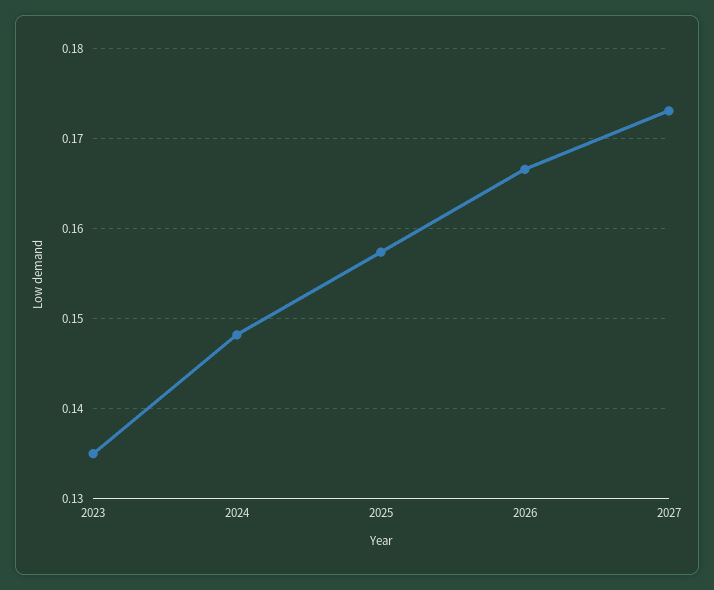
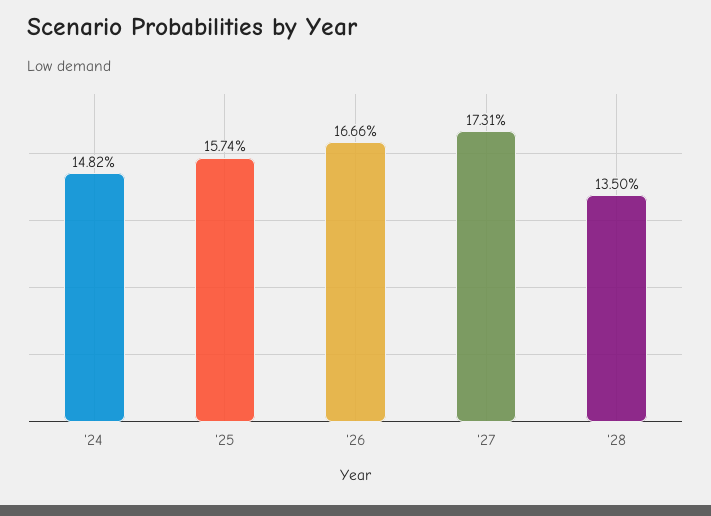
2023: 0.135 -> none
'28: none -> 0.135

